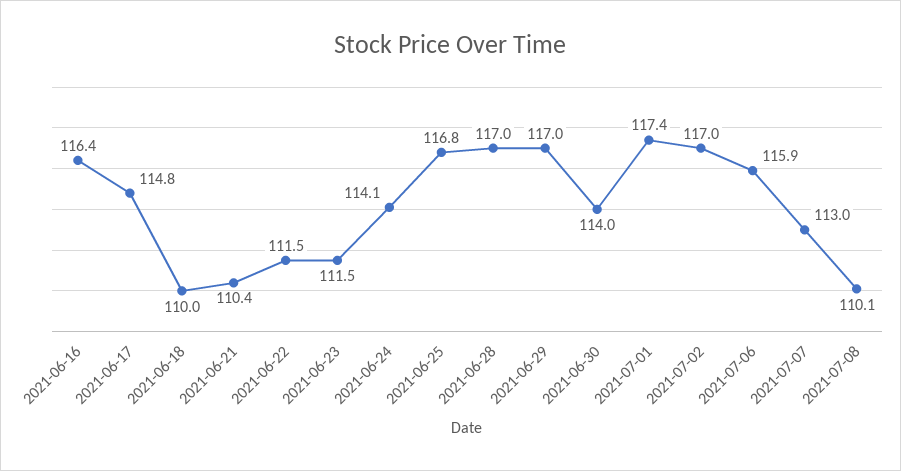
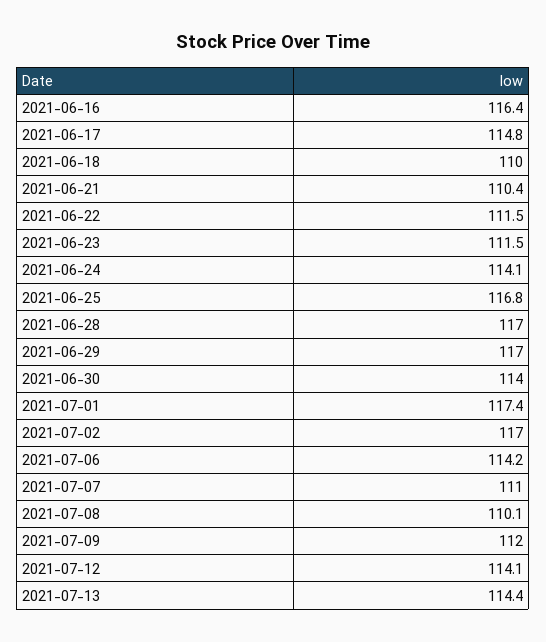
2021-07-06: 115.9 -> 114.2
2021-07-07: 113 -> 111
2021-07-09: none -> 112
2021-07-12: none -> 114.1
2021-07-13: none -> 114.4

